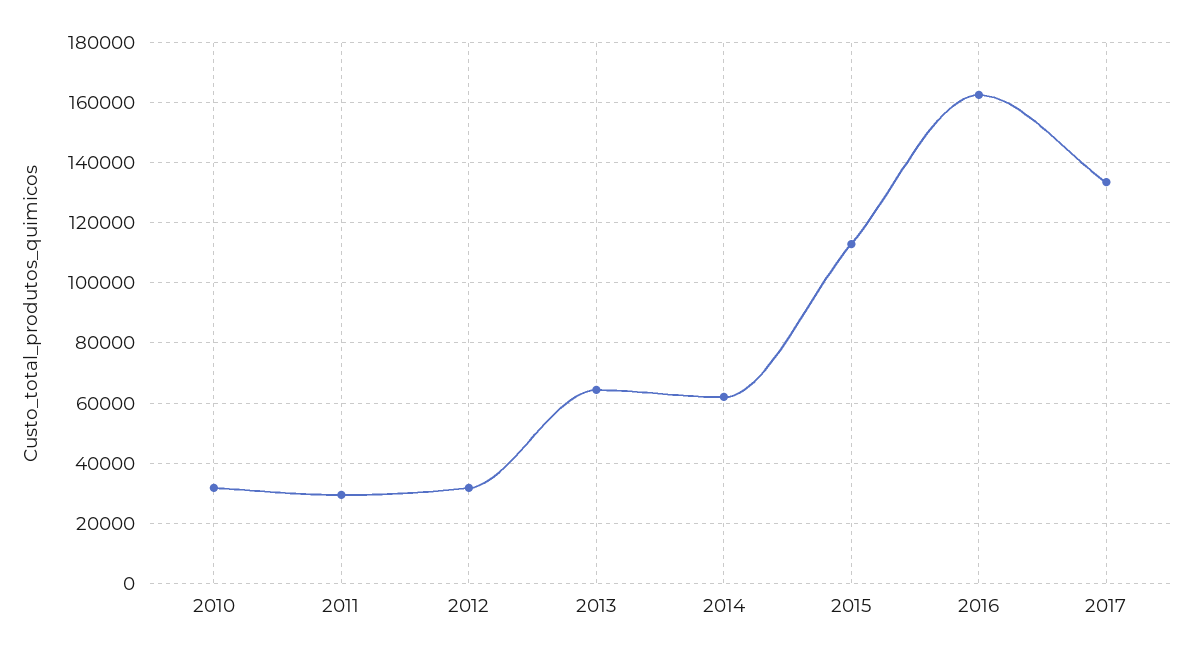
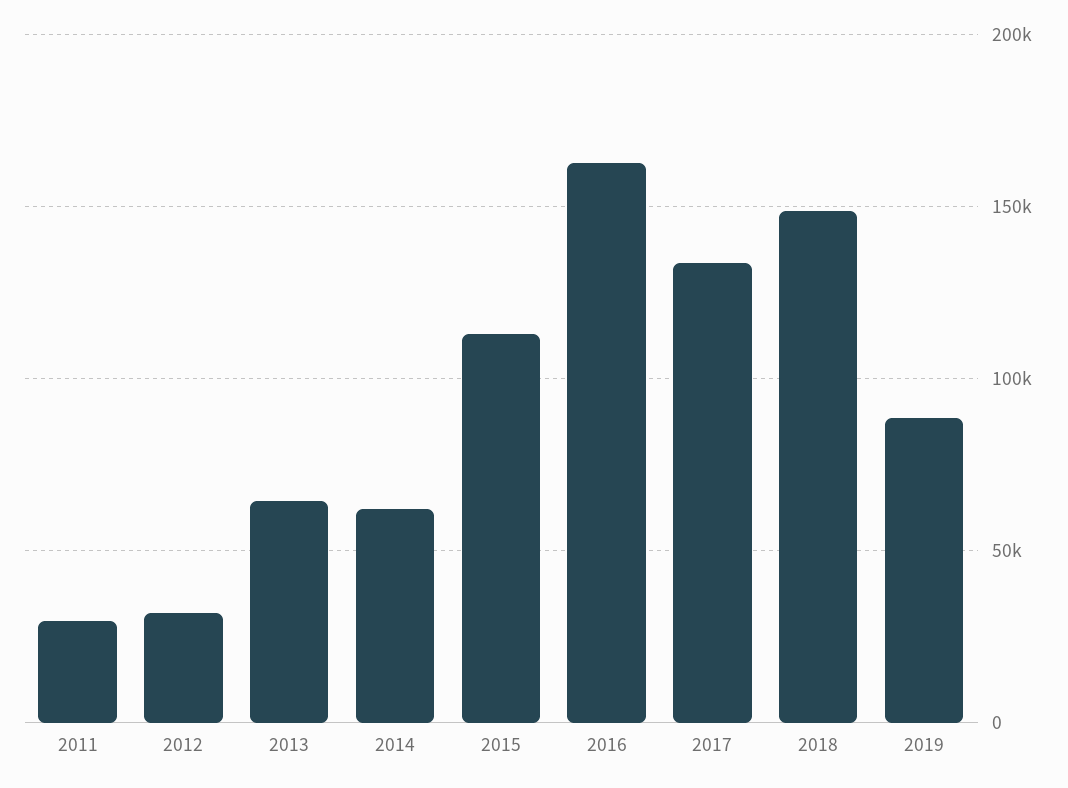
2010: 32000 -> none
2018: none -> 150000
2019: none -> 90000

